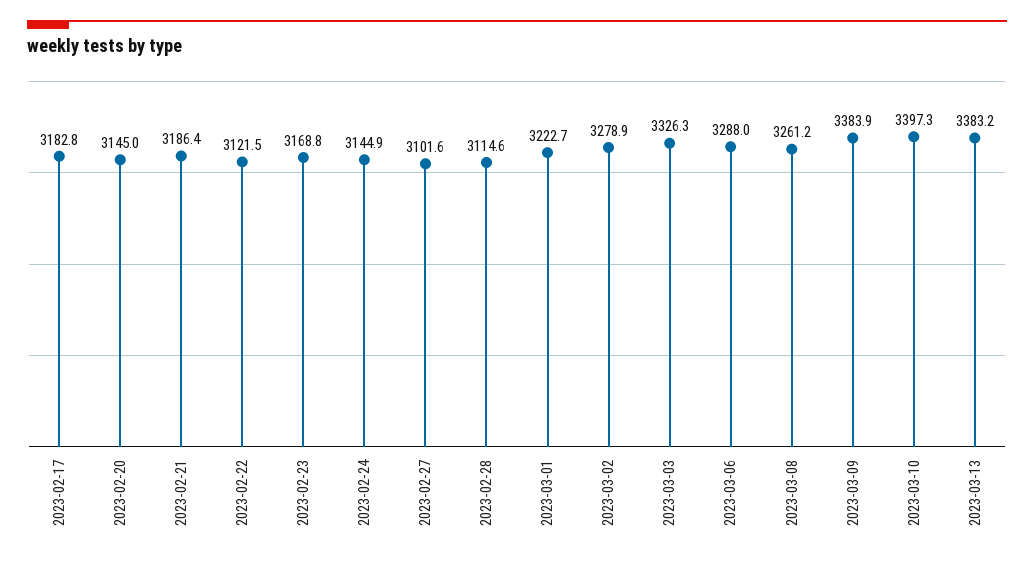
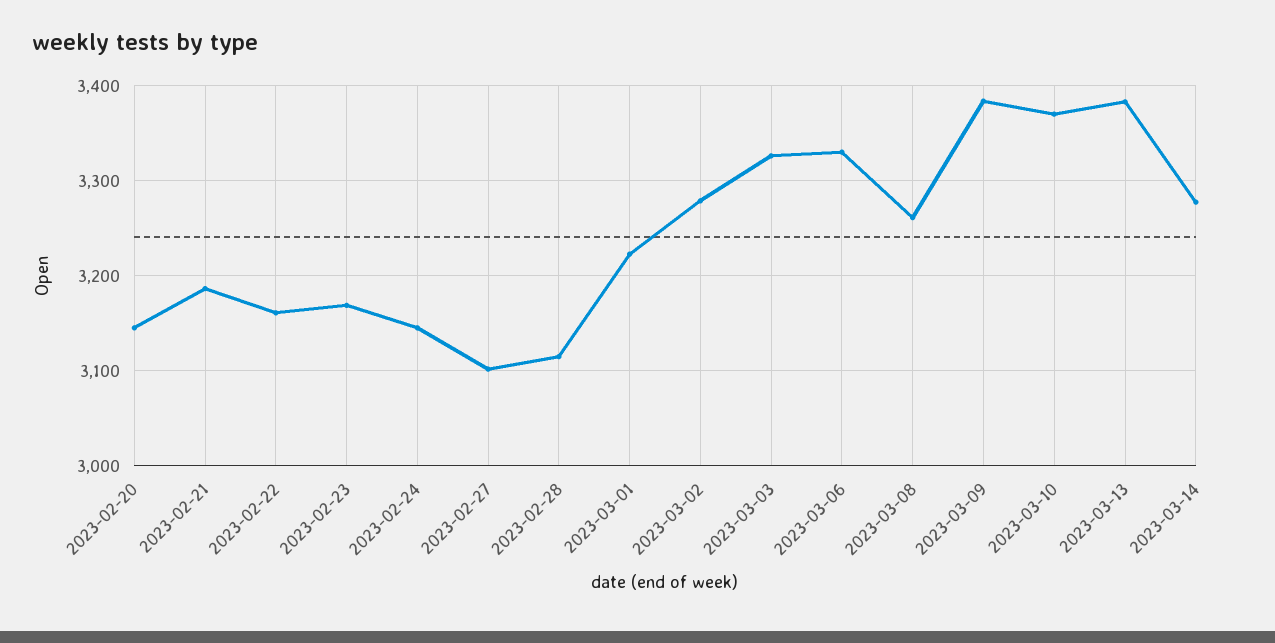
2023-02-17: 3182.8 -> none
2023-02-22: 3121.5 -> 3160
2023-03-06: 3288 -> 3330
2023-03-10: 3397.3 -> 3370
2023-03-14: none -> 3280

